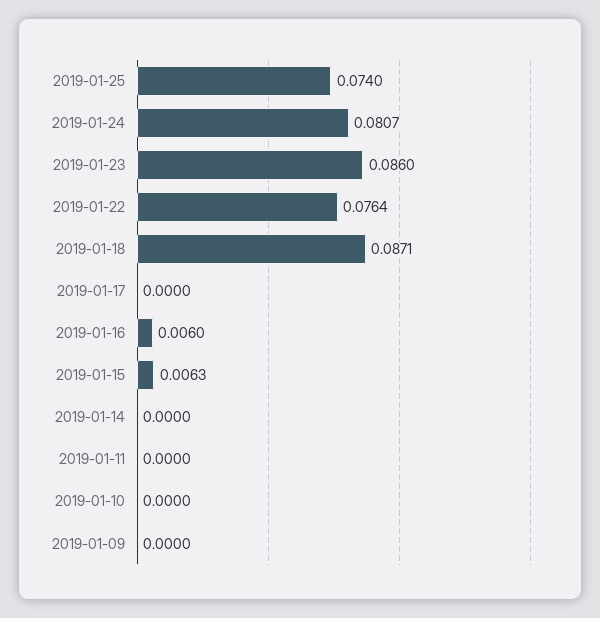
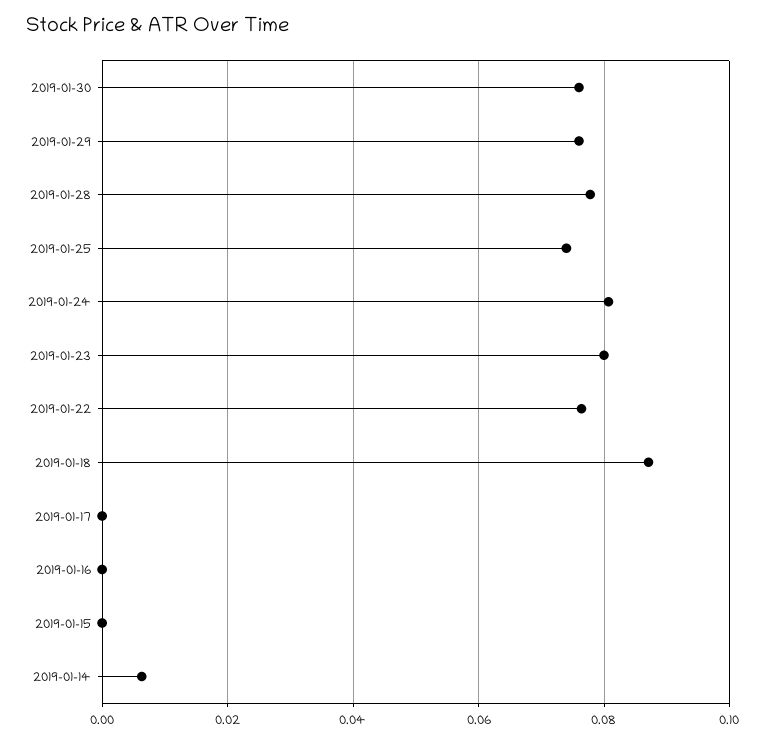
2019-01-23: 0.086 -> 0.08
2019-01-16: 0.006 -> 0
2019-01-15: 0.0063 -> 0
2019-01-14: 0 -> 0.006
2019-01-11: 0 -> none
2019-01-10: 0 -> none
2019-01-09: 0 -> none
2019-01-30: none -> 0.076
2019-01-29: none -> 0.076
2019-01-28: none -> 0.078

